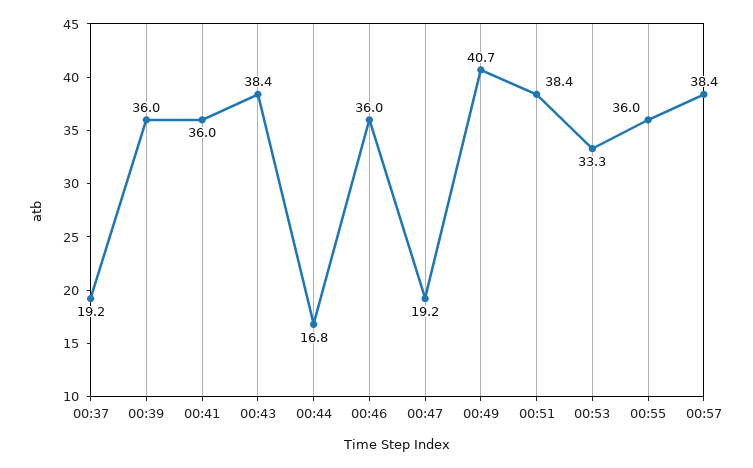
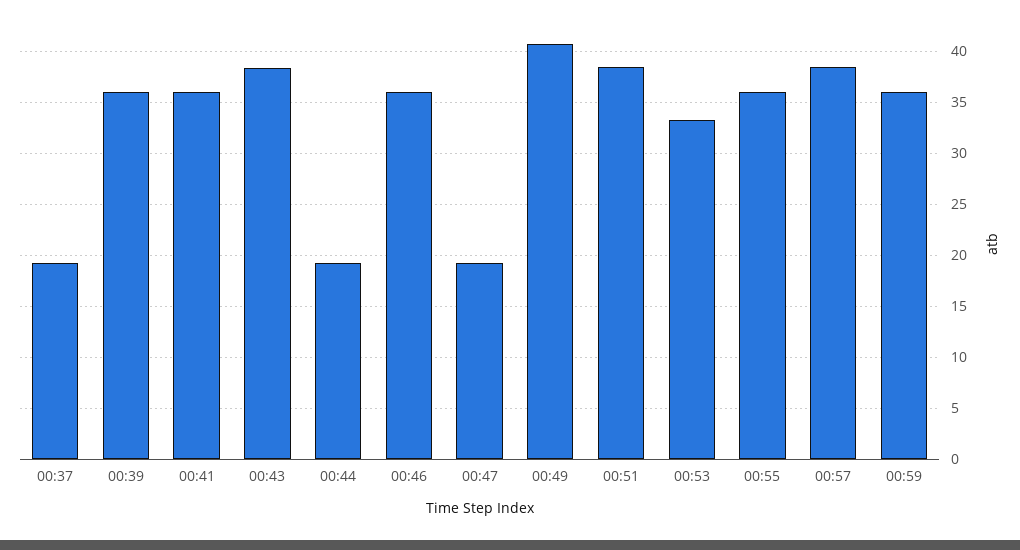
00:44: 16.8 -> 19
00:59: none -> 36

